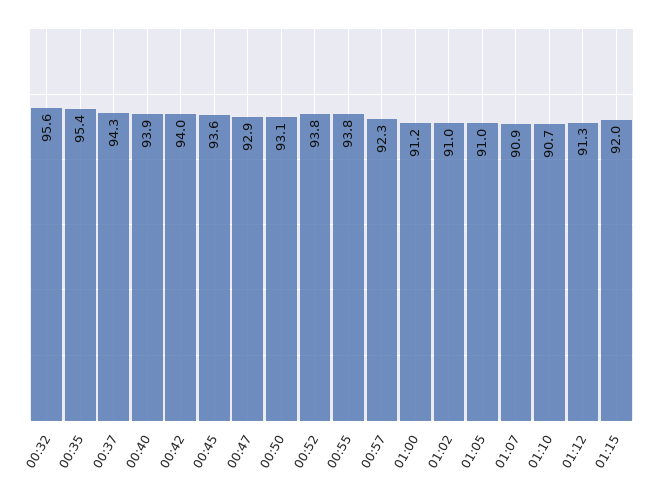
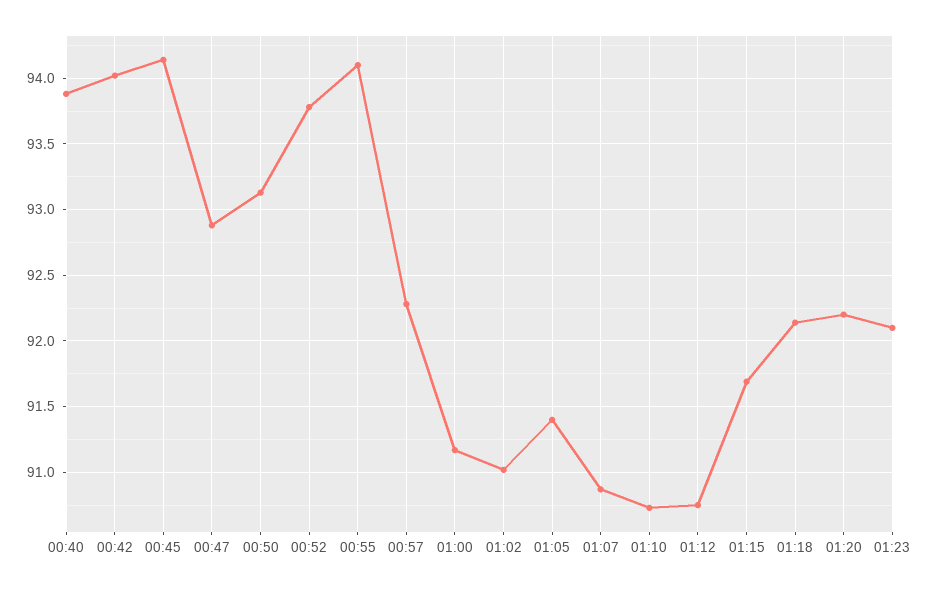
00:32: 95.6 -> none
00:35: 95.4 -> none
00:37: 94.3 -> none
00:45: 93.6 -> 94.15
00:55: 93.8 -> 94.1
01:05: 91 -> 91.4
01:12: 91.3 -> 90.75
01:15: 92 -> 91.7
01:18: none -> 92.15
01:20: none -> 92.2
01:23: none -> 92.1

